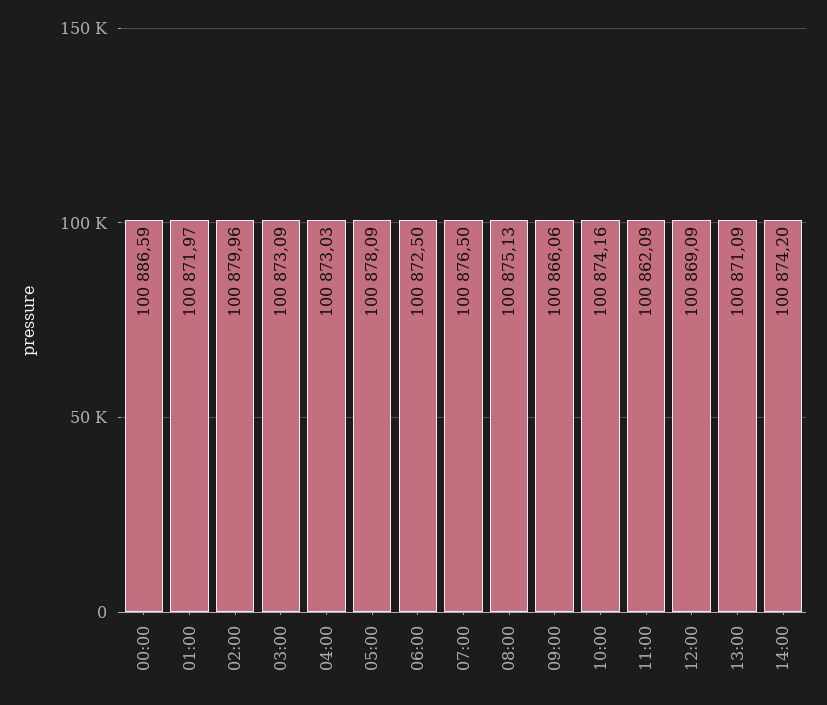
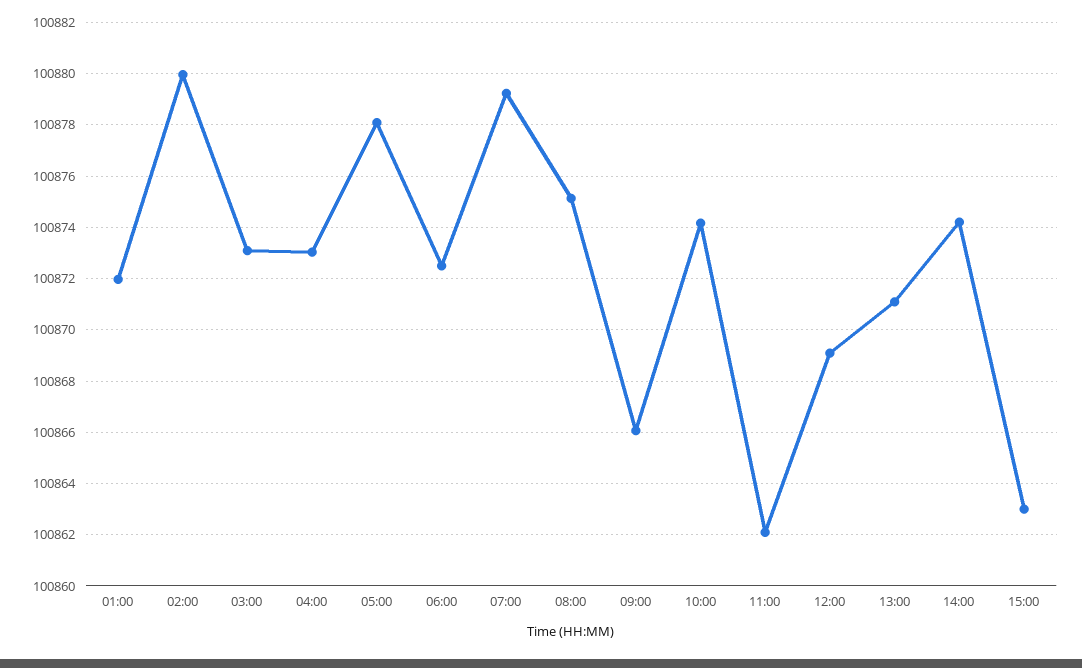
00:00: 100886.59 -> none
07:00: 100876.5 -> 100879.25
15:00: none -> 100863

